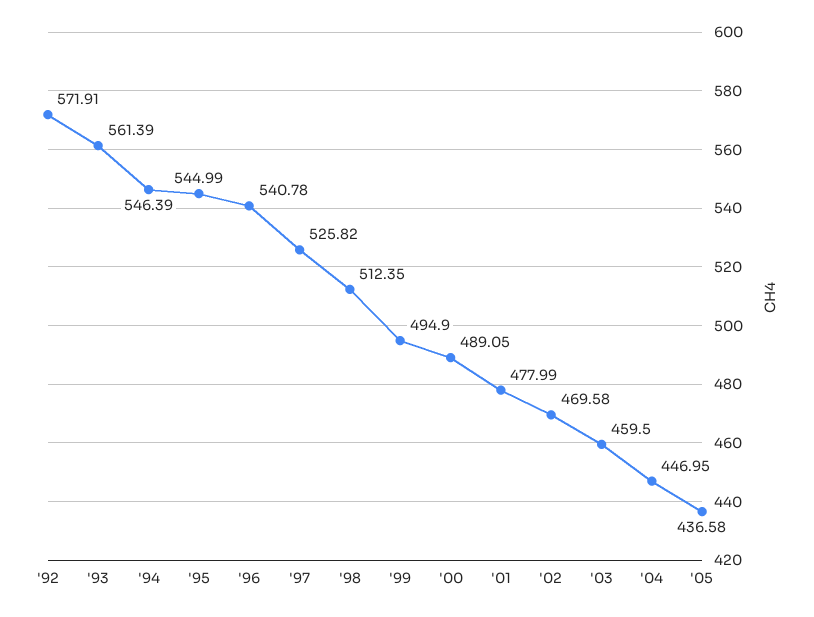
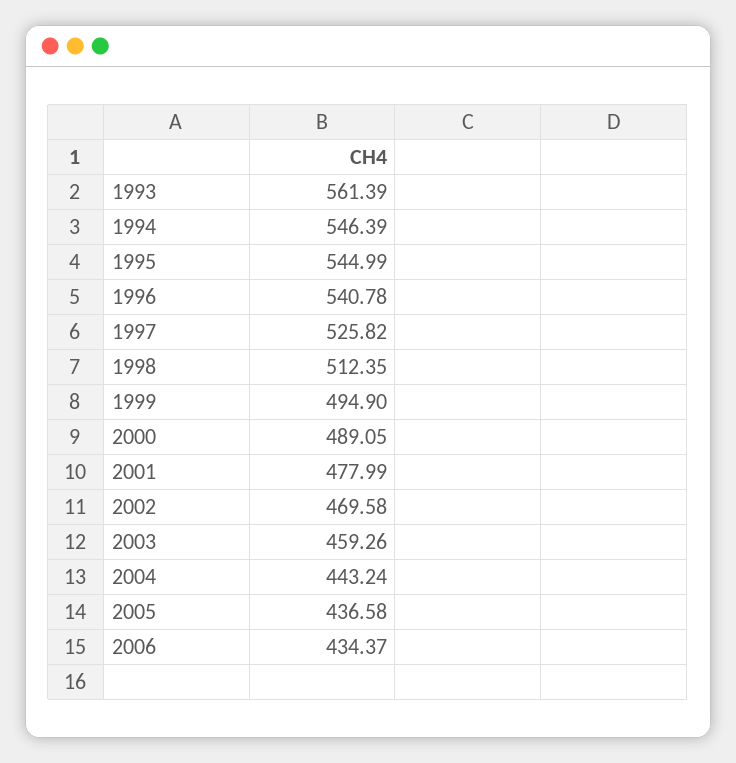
'92: 571.91 -> none
'03: 459.5 -> 459.26
'04: 446.95 -> 443.24
2006: none -> 434.37

